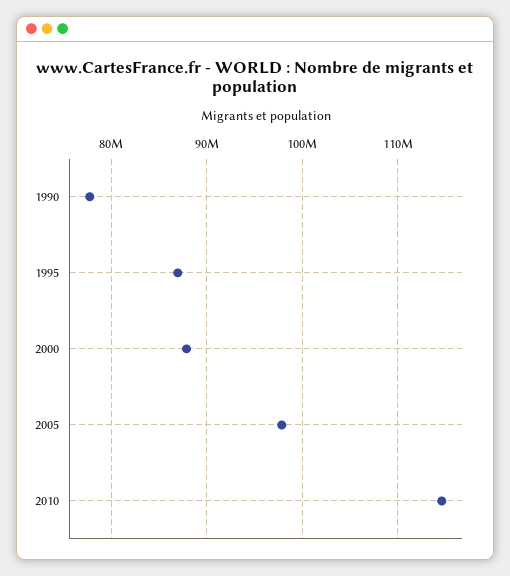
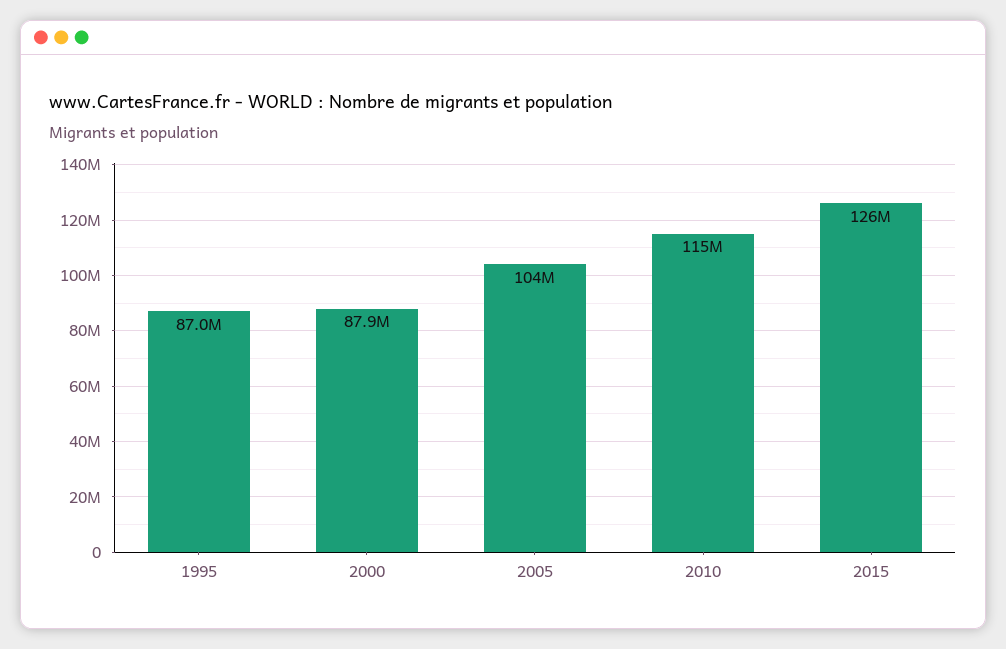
1990: 78000000 -> none
2005: 98000000 -> 104000000
2015: none -> 126000000

